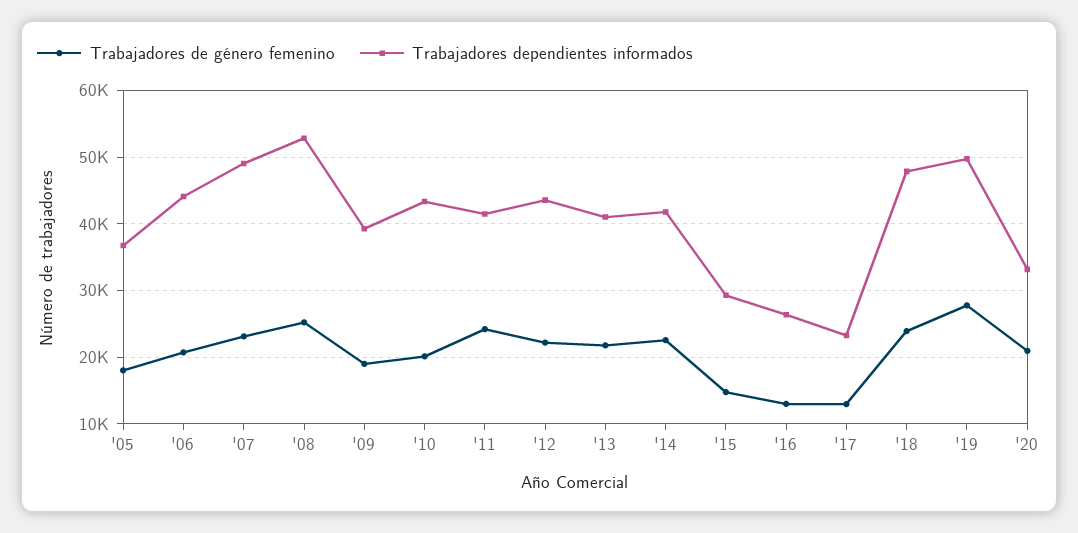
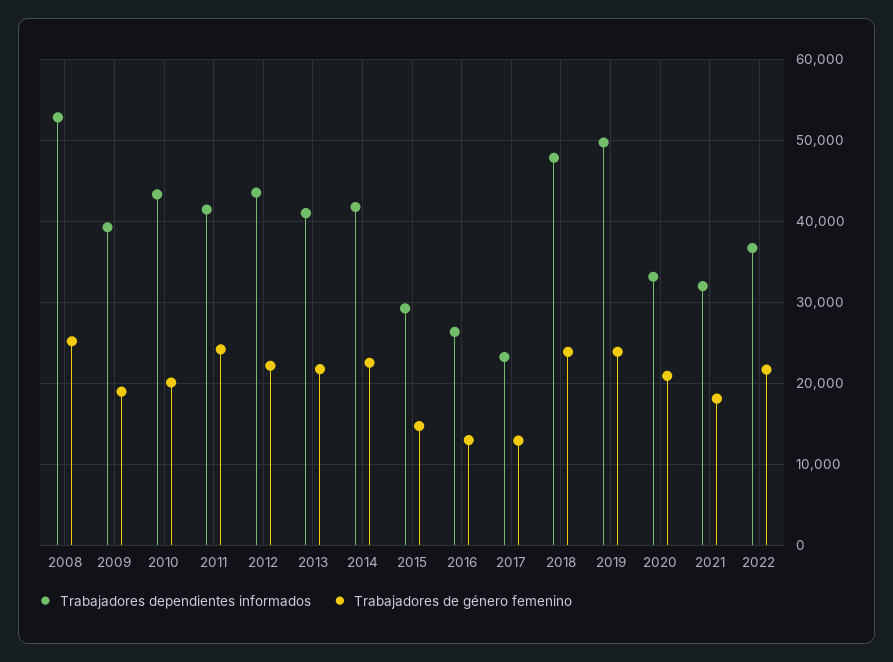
Trabajadores de género femenino, '05: 18000 -> none
Trabajadores dependientes informados, '05: 37000 -> none
Trabajadores de género femenino, '06: 21000 -> none
Trabajadores dependientes informados, '06: 44000 -> none
Trabajadores de género femenino, '07: 23000 -> none
Trabajadores dependientes informados, '07: 49000 -> none
Trabajadores de género femenino, '19: 28000 -> 24000
Trabajadores dependientes informados, 2021: none -> 32000
Trabajadores de género femenino, 2021: none -> 18000
Trabajadores dependientes informados, 2022: none -> 37000
Trabajadores de género femenino, 2022: none -> 22000

